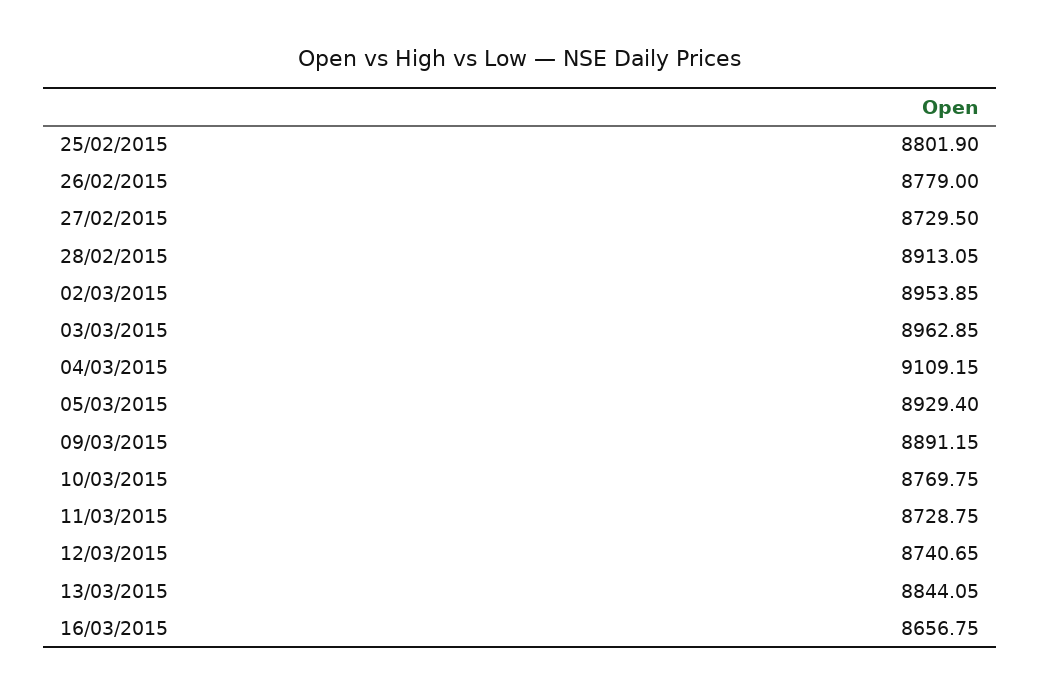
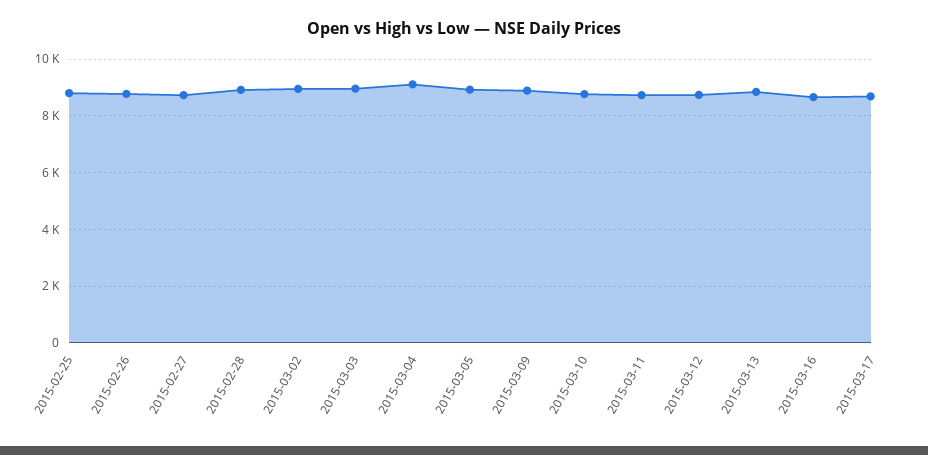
2015-03-17: none -> 8750

